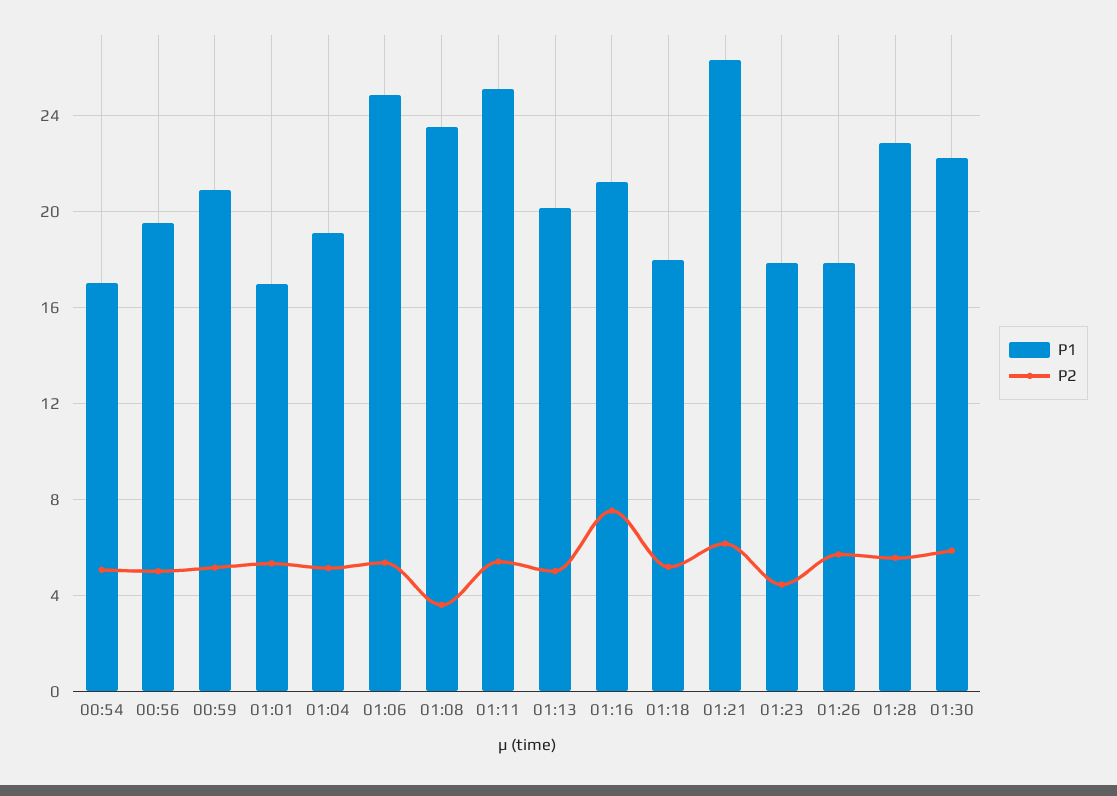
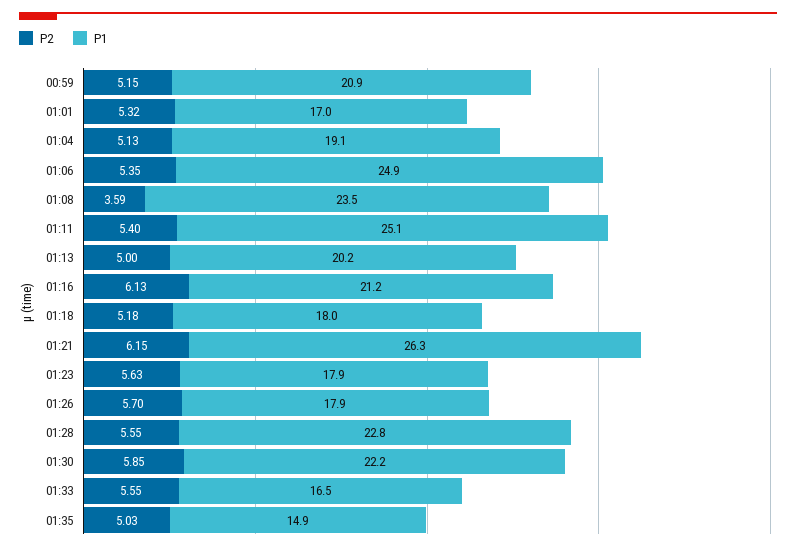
P1, 00:54: 17 -> none
P2, 00:54: 5 -> none
P1, 00:56: 19.5 -> none
P2, 00:56: 5 -> none
P2, 01:16: 7.5 -> 6.13
P2, 01:23: 4.5 -> 5.63
P2, 01:33: none -> 5.55
P1, 01:33: none -> 16.5
P2, 01:35: none -> 5.03
P1, 01:35: none -> 14.9

